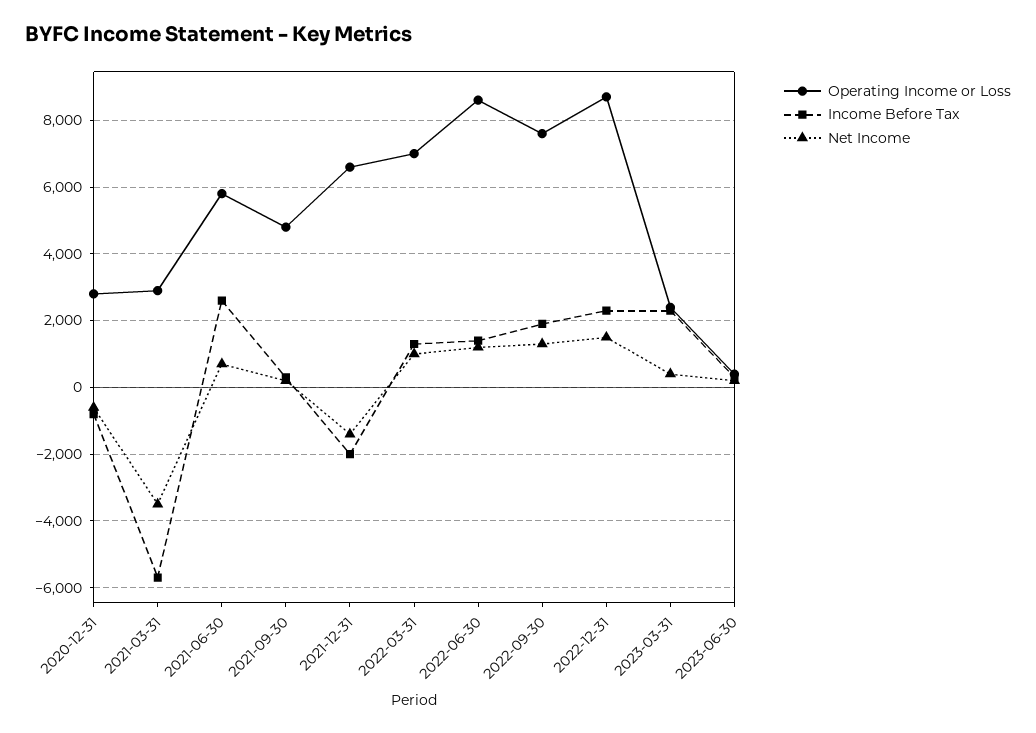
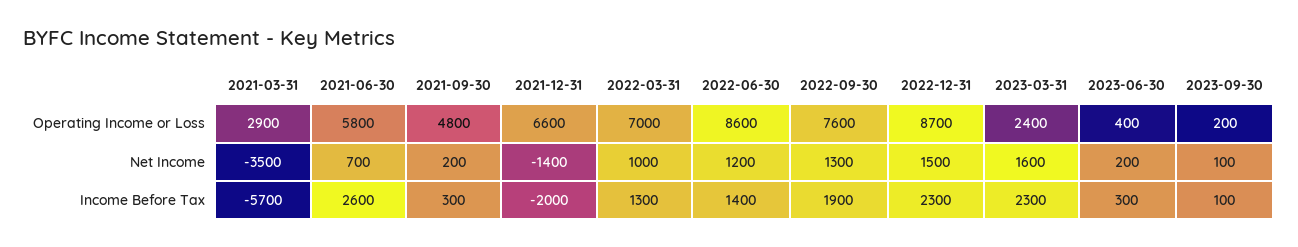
Operating Income or Loss, 2020-12-31: 2800 -> none
Income Before Tax, 2020-12-31: -800 -> none
Net Income, 2020-12-31: -600 -> none
Net Income, 2023-03-31: 400 -> 1600
Operating Income or Loss, 2023-09-30: none -> 200
Net Income, 2023-09-30: none -> 100
Income Before Tax, 2023-09-30: none -> 100

